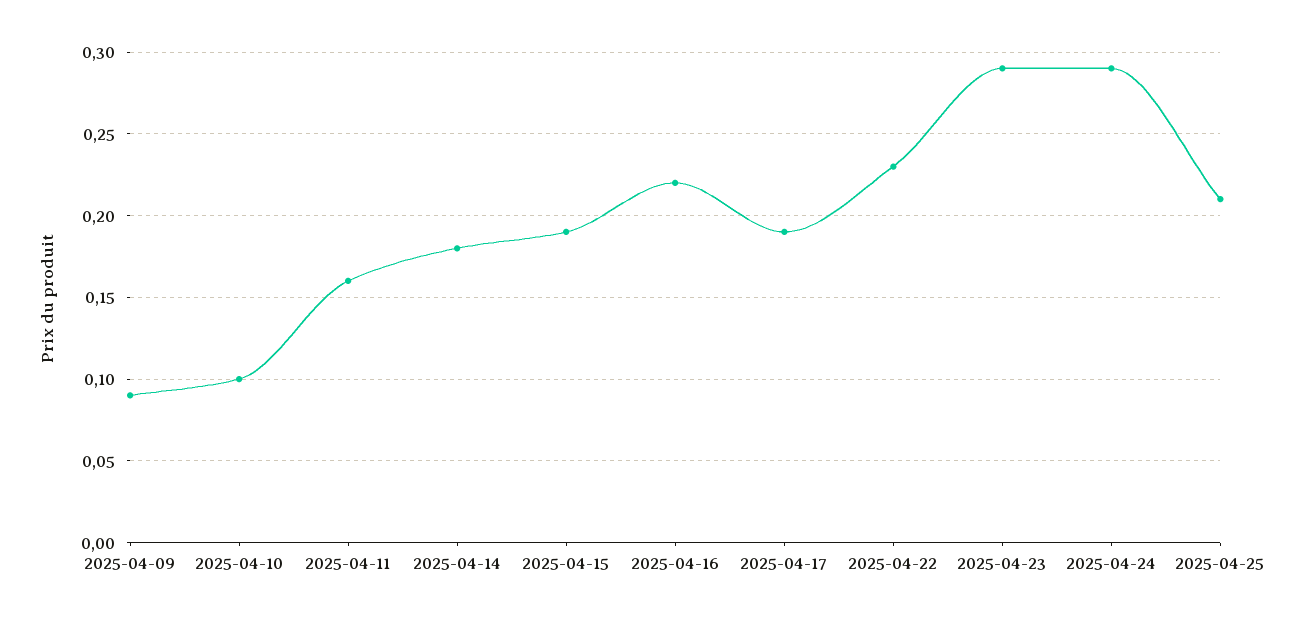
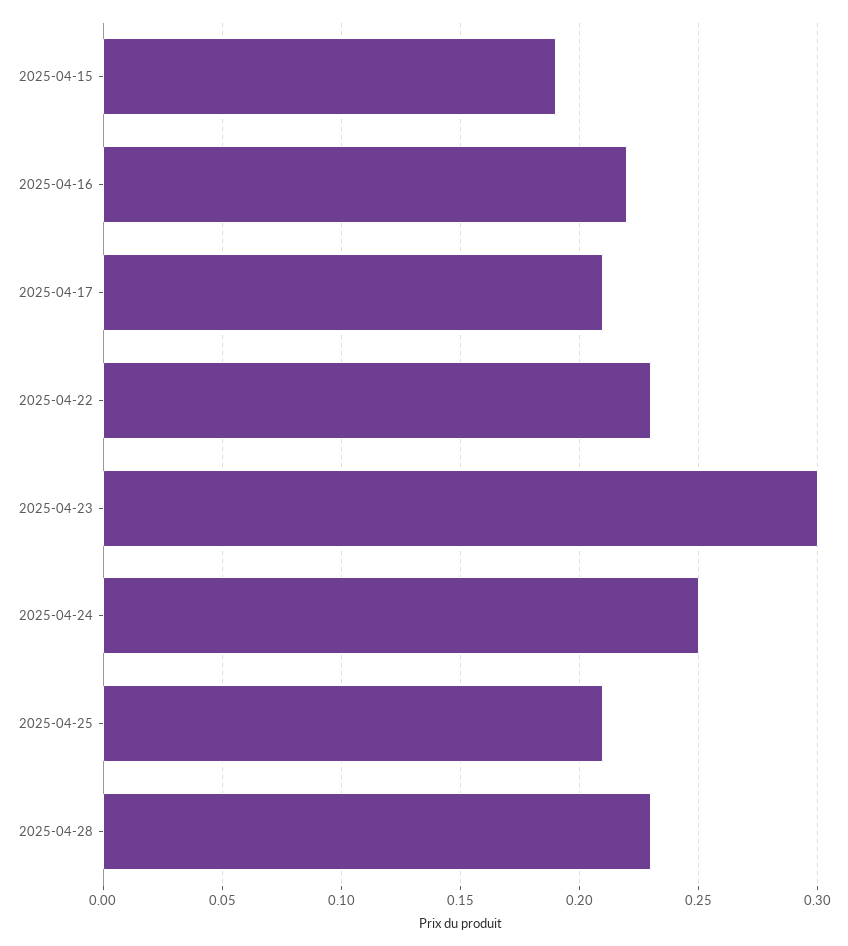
2025-04-09: 0.09 -> none
2025-04-10: 0.1 -> none
2025-04-11: 0.16 -> none
2025-04-14: 0.18 -> none
2025-04-17: 0.19 -> 0.21
2025-04-23: 0.29 -> 0.3
2025-04-24: 0.29 -> 0.25
2025-04-28: none -> 0.23

